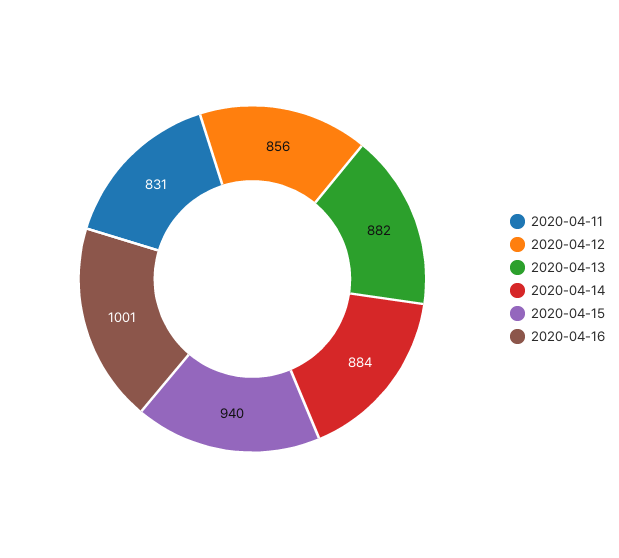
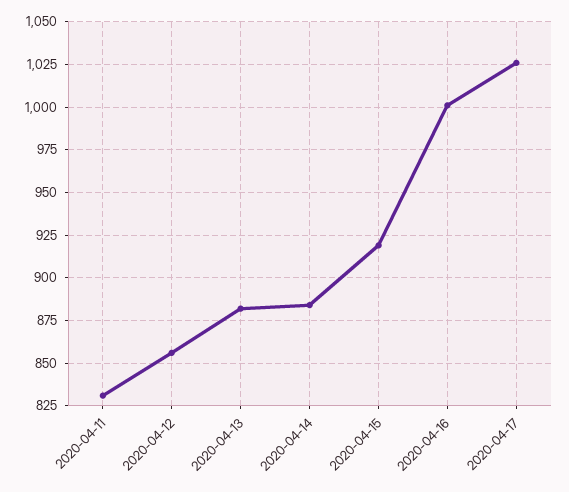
2020-04-15: 940 -> 920
2020-04-17: none -> 1025

